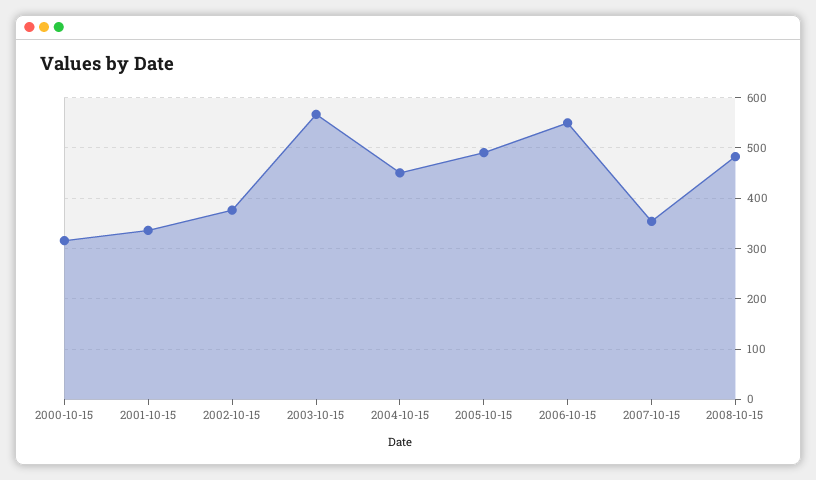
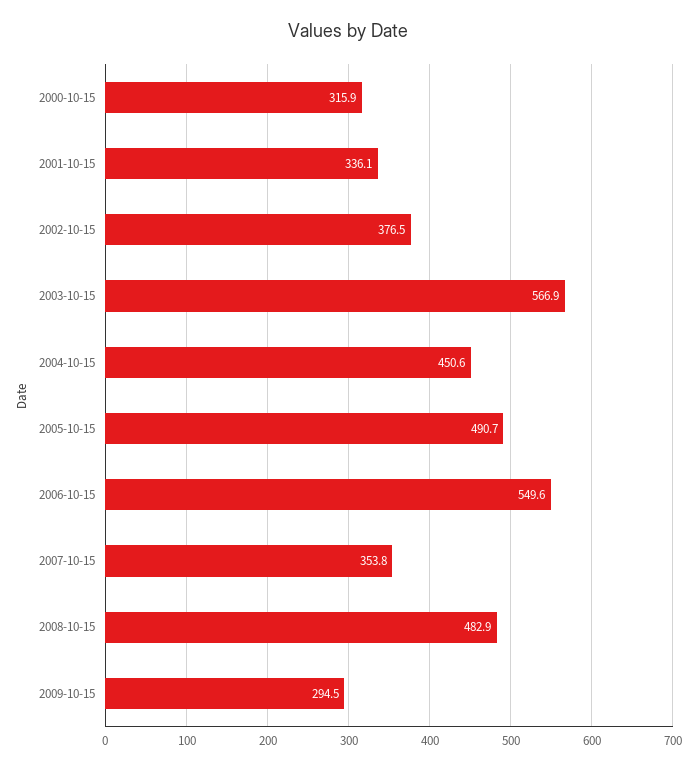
2009-10-15: none -> 294.5

